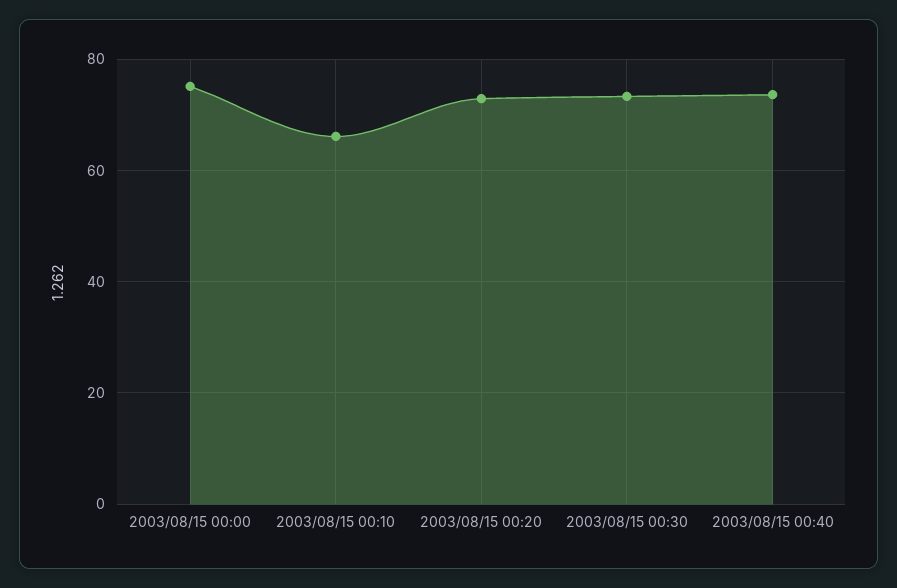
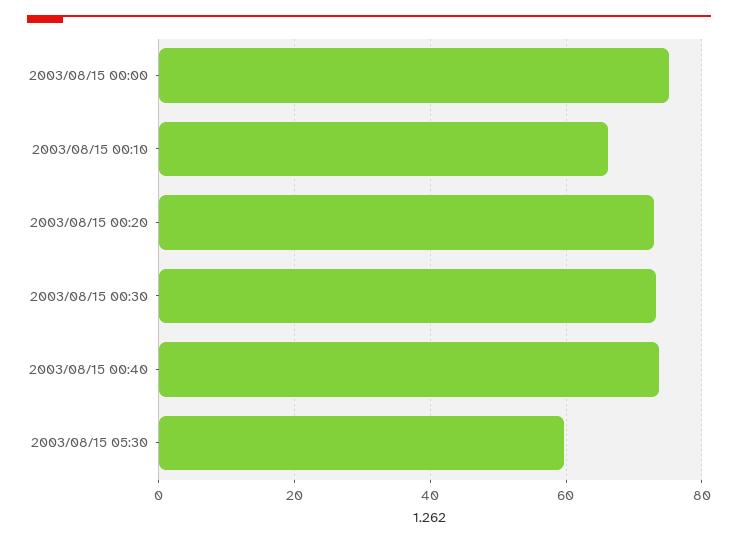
2003/08/15 05:30: none -> 60

